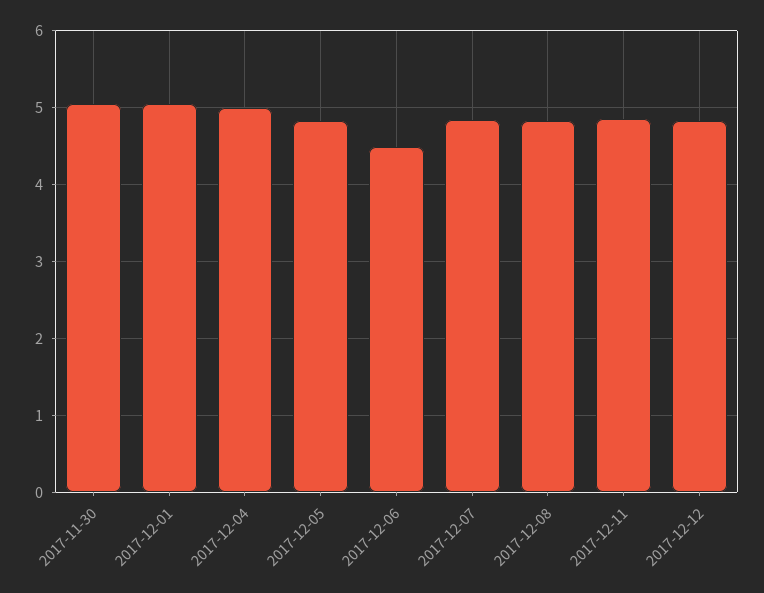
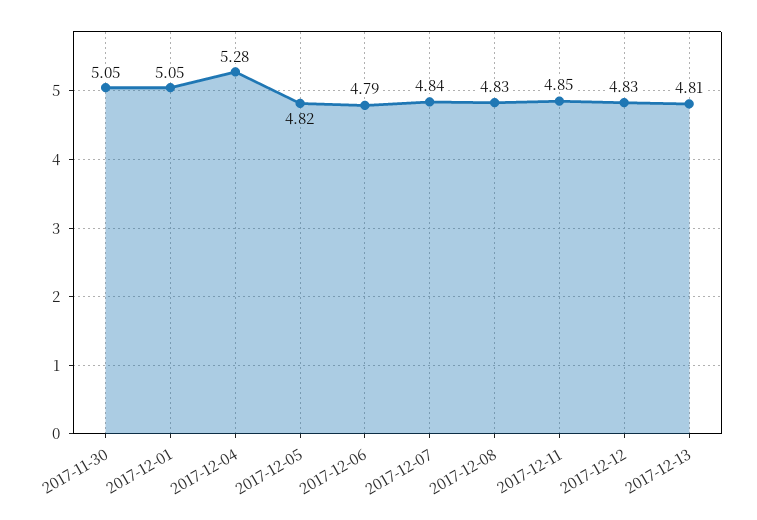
2017-12-04: 5 -> 5.28
2017-12-06: 4.5 -> 4.79
2017-12-13: none -> 4.81

